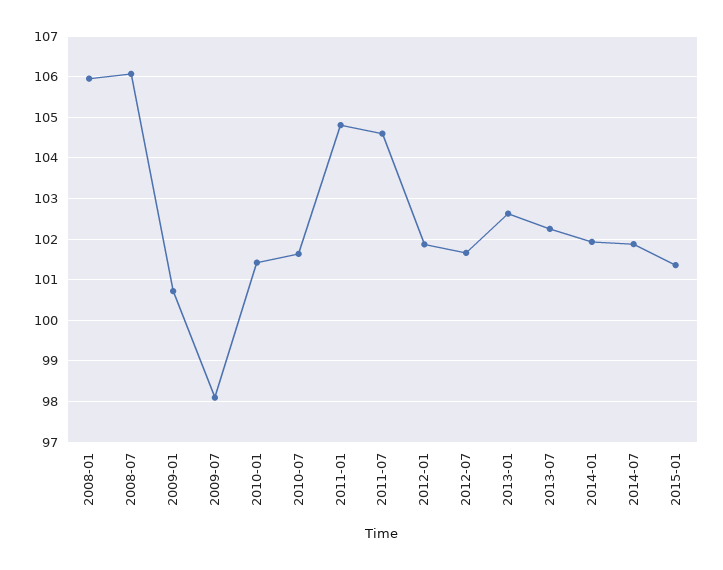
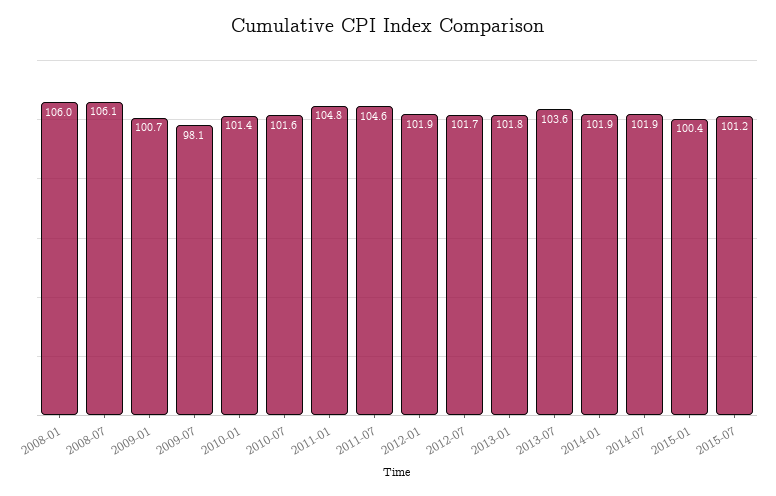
2013-01: 102.6 -> 101.8
2013-07: 102.2 -> 103.6
2015-01: 101.4 -> 100.4
2015-07: none -> 101.2

